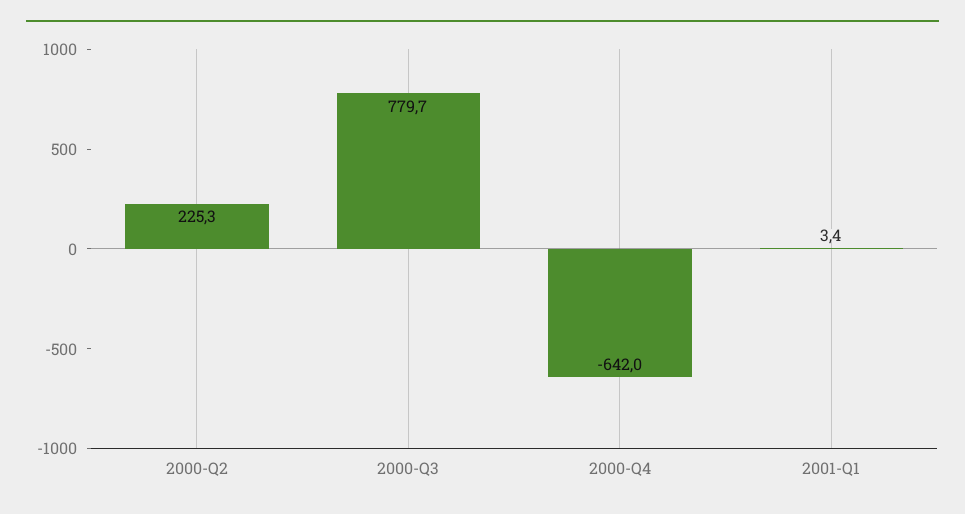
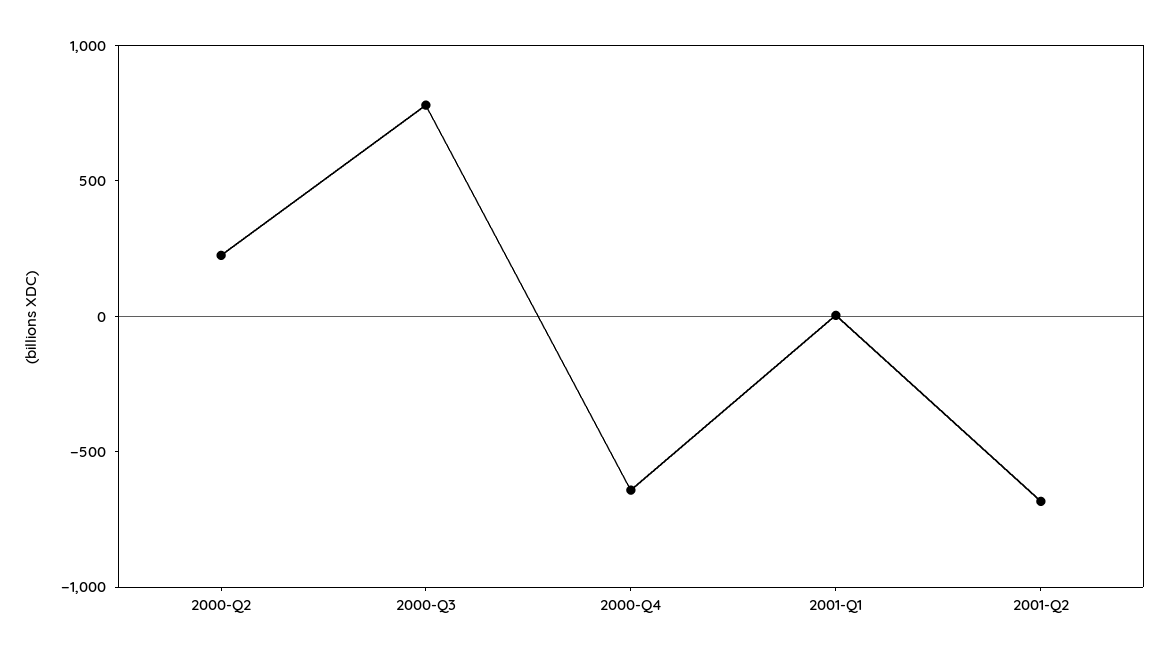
2001-Q2: none -> -700

